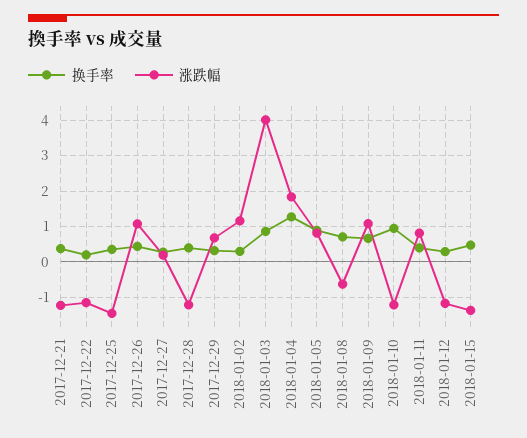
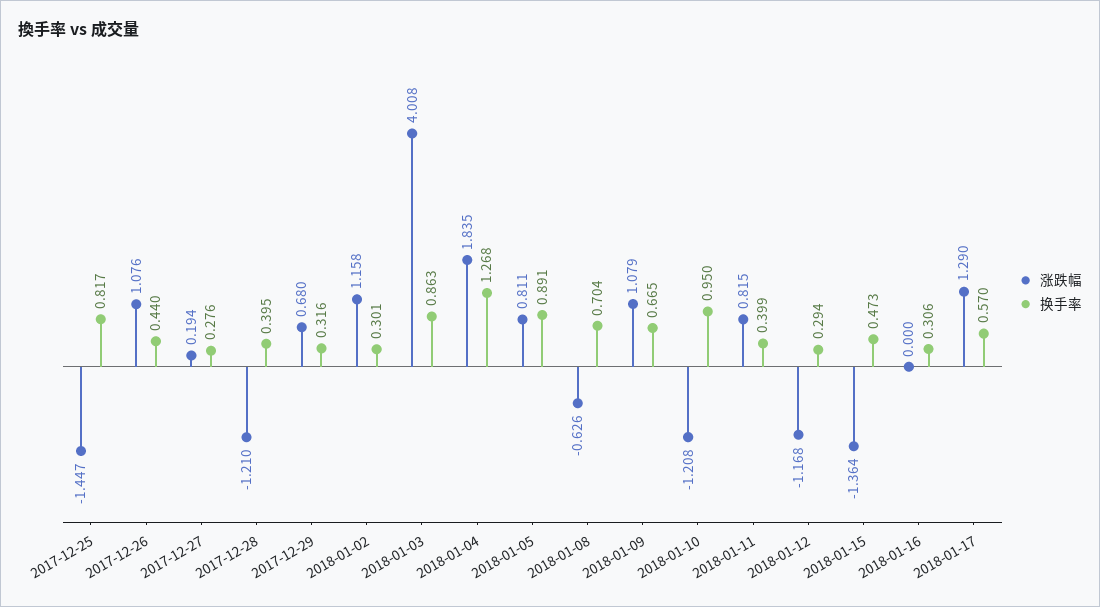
换手率, 2017-12-21: 0.4 -> none
涨跌幅, 2017-12-21: -1.2 -> none
换手率, 2017-12-22: 0.2 -> none
涨跌幅, 2017-12-22: -1.2 -> none
换手率, 2017-12-25: 0.4 -> 0.817
涨跌幅, 2018-01-16: none -> 0
换手率, 2018-01-16: none -> 0.306
涨跌幅, 2018-01-17: none -> 1.29
换手率, 2018-01-17: none -> 0.57

